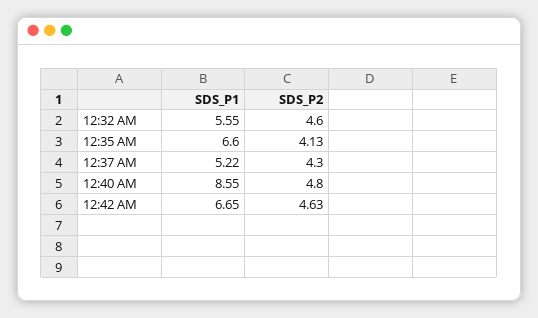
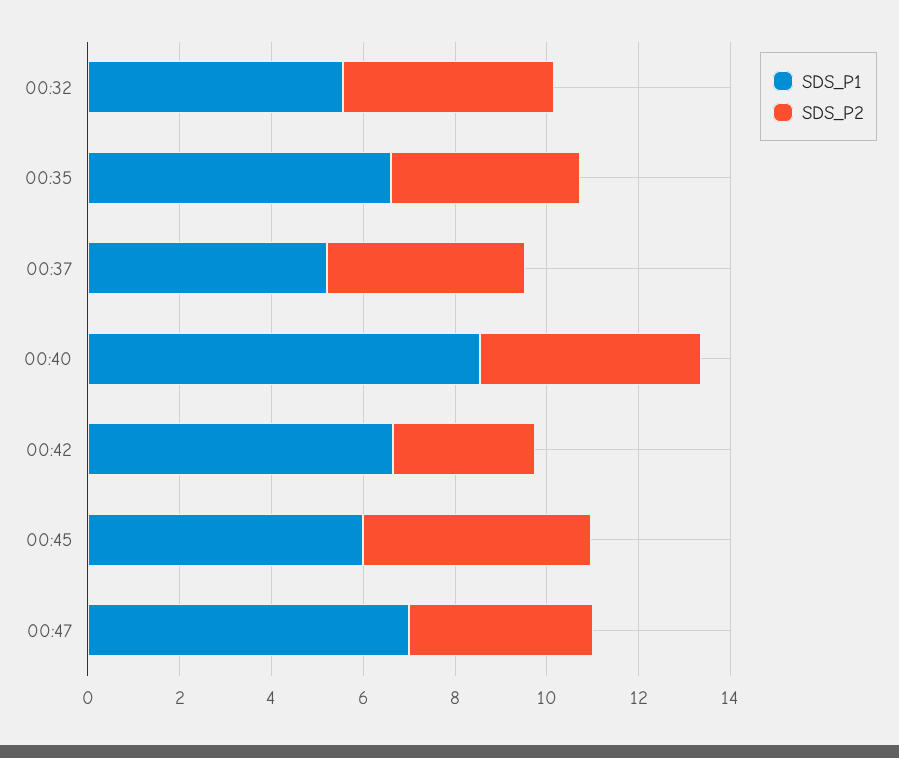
SDS_P2, 12:42 AM: 4.63 -> 3
SDS_P1, 00:45: none -> 6
SDS_P2, 00:45: none -> 5
SDS_P1, 00:47: none -> 7
SDS_P2, 00:47: none -> 4

